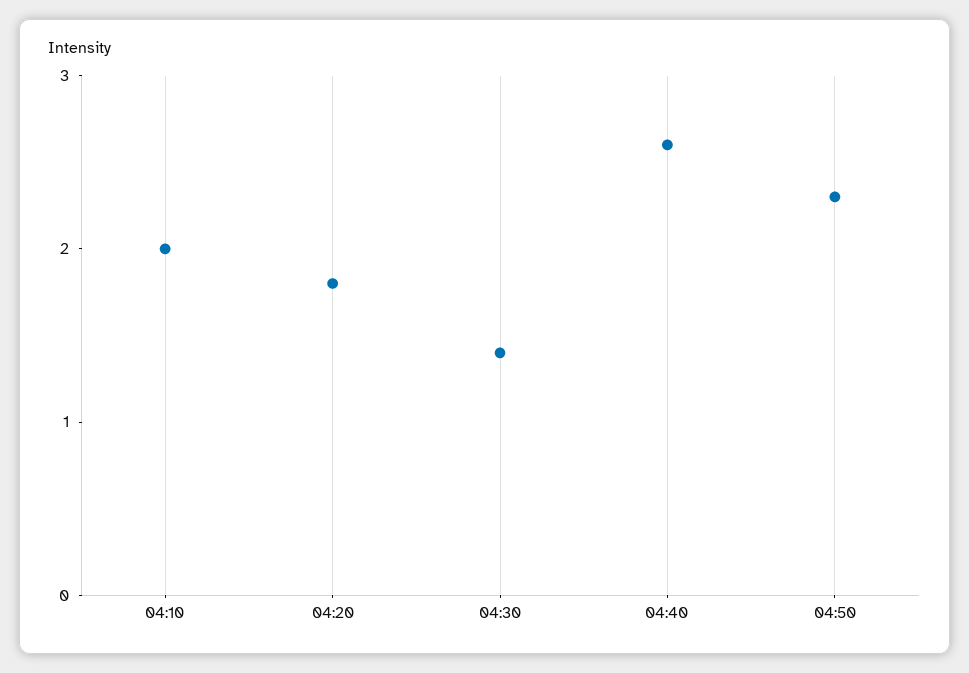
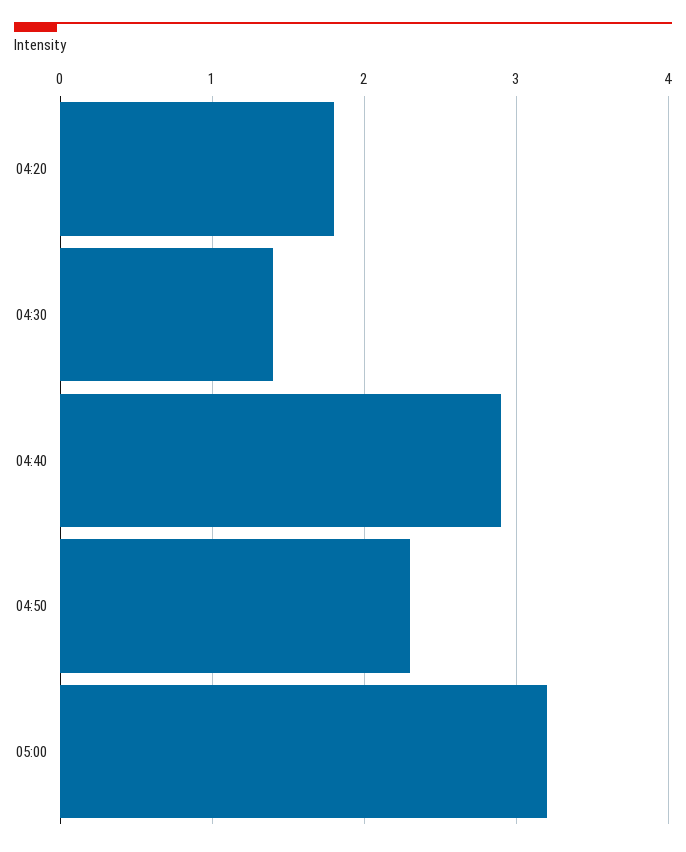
04:10: 2 -> none
04:40: 2.6 -> 2.9
05:00: none -> 3.2

